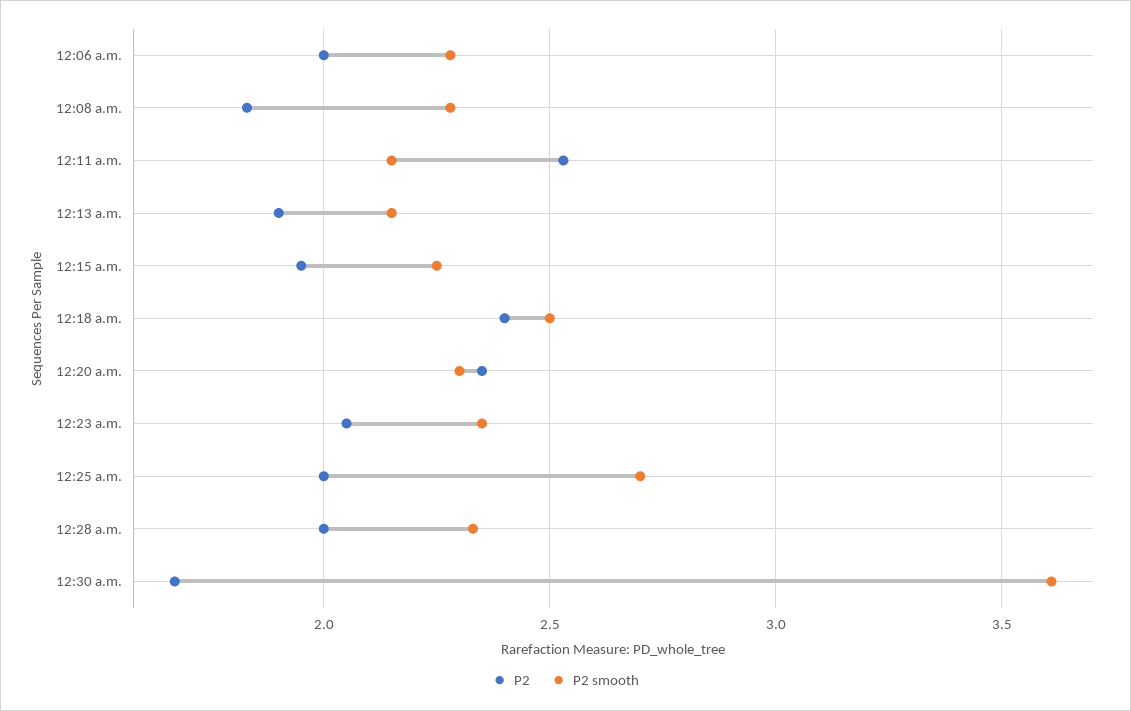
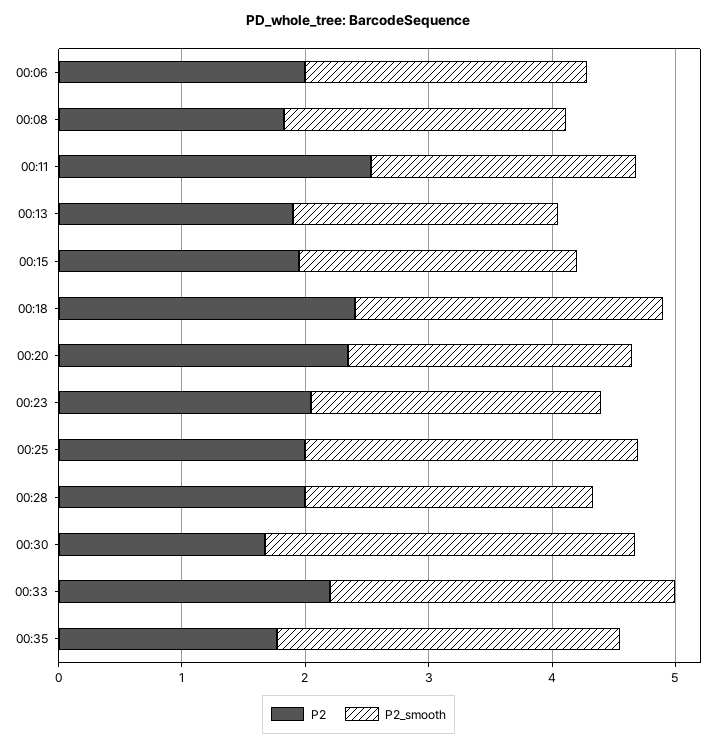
P2 smooth, 12:30 a.m.: 3.6 -> 3
P2, 00:33: none -> 2.2
P2 smooth, 00:33: none -> 2.8
P2, 00:35: none -> 1.8
P2 smooth, 00:35: none -> 2.8

